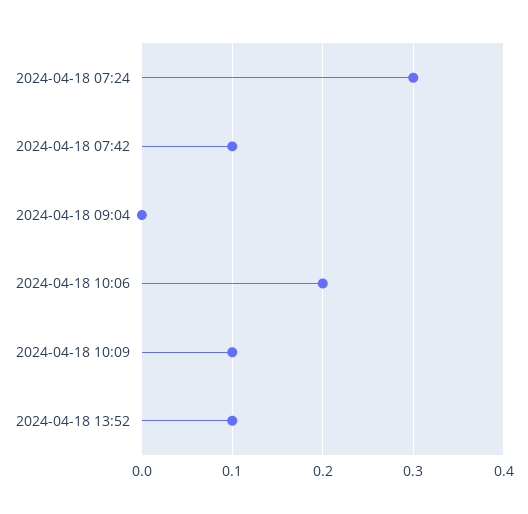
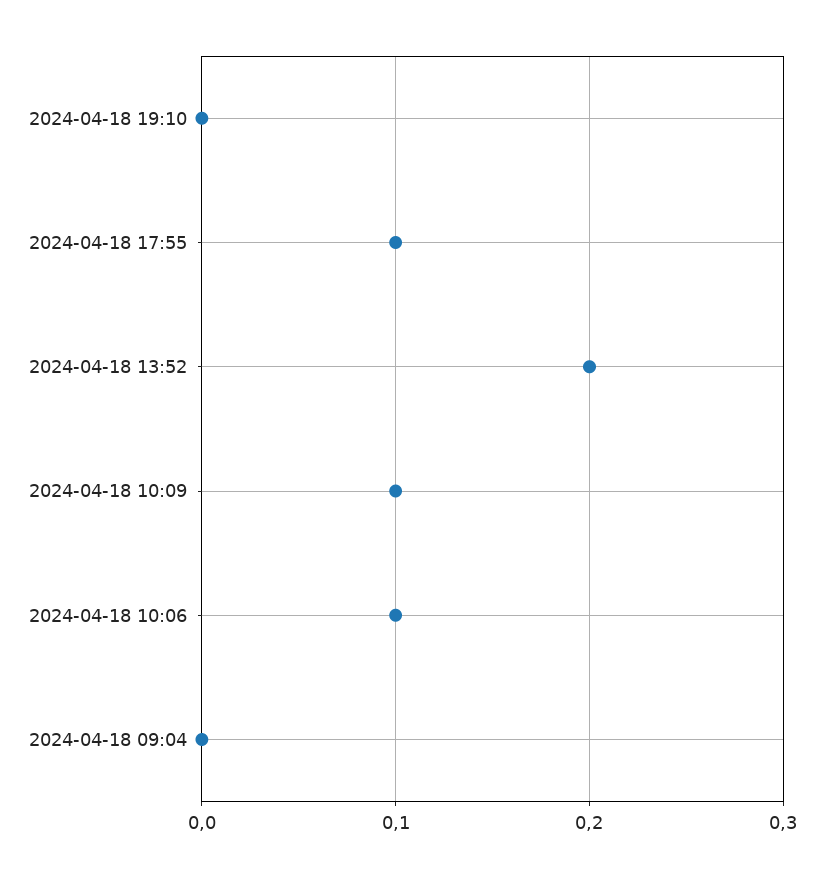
2024-04-18 07:24: 0.3 -> none
2024-04-18 07:42: 0.1 -> none
2024-04-18 10:06: 0.2 -> 0.1
2024-04-18 13:52: 0.1 -> 0.2
2024-04-18 19:10: none -> 0
2024-04-18 17:55: none -> 0.1

